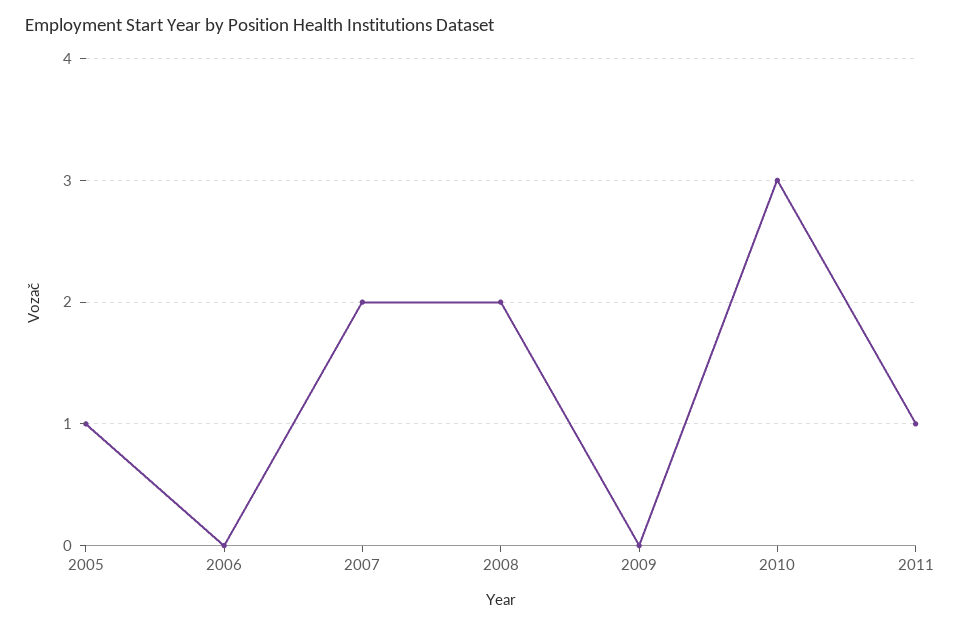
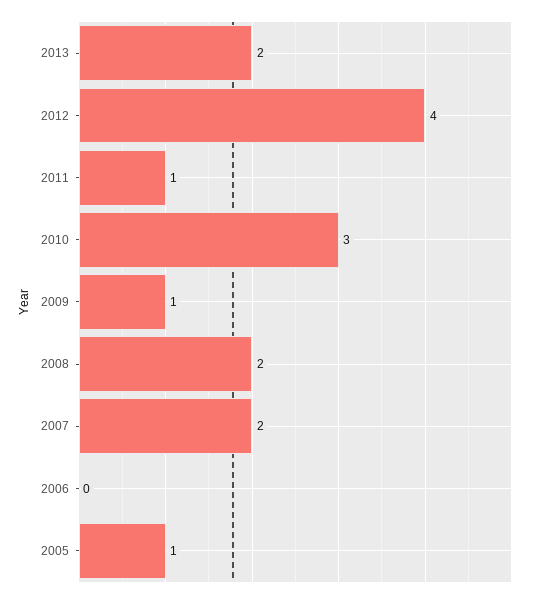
2009: 0 -> 1
2013: none -> 2
2012: none -> 4

